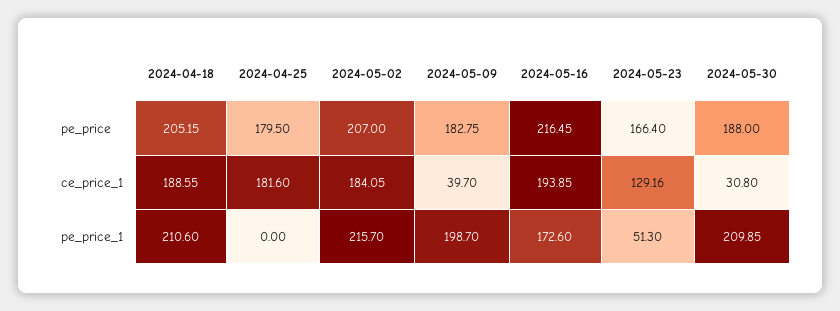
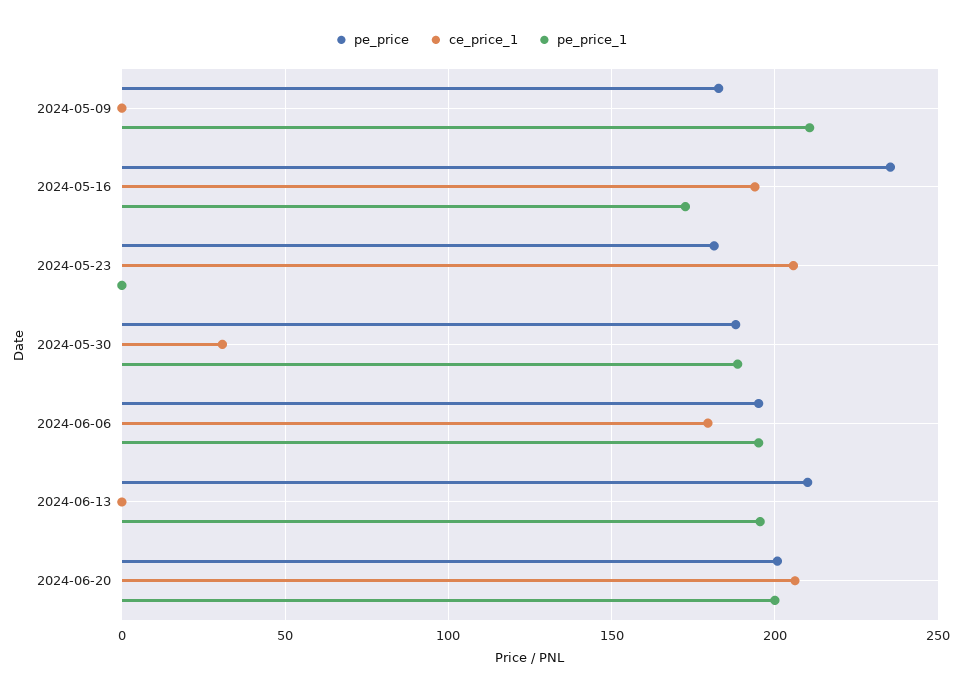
pe_price, 2024-04-18: 205.15 -> none
pe_price, 2024-04-25: 179.5 -> none
pe_price, 2024-05-02: 207 -> none
pe_price, 2024-05-16: 216.45 -> 235
pe_price, 2024-05-23: 166.4 -> 180
ce_price_1, 2024-04-18: 188.55 -> none
ce_price_1, 2024-04-25: 181.6 -> none
ce_price_1, 2024-05-02: 184.05 -> none
ce_price_1, 2024-05-09: 39.7 -> 0
ce_price_1, 2024-05-23: 129.16 -> 205
pe_price_1, 2024-04-18: 210.6 -> none
pe_price_1, 2024-04-25: 0 -> none
pe_price_1, 2024-05-02: 215.7 -> none
pe_price_1, 2024-05-09: 198.7 -> 210
pe_price_1, 2024-05-23: 51.3 -> 0
pe_price_1, 2024-05-30: 209.85 -> 190
pe_price, 2024-06-06: none -> 195
ce_price_1, 2024-06-06: none -> 180
pe_price_1, 2024-06-06: none -> 195
pe_price, 2024-06-13: none -> 210
ce_price_1, 2024-06-13: none -> 0
pe_price_1, 2024-06-13: none -> 195
pe_price, 2024-06-20: none -> 200
ce_price_1, 2024-06-20: none -> 205
pe_price_1, 2024-06-20: none -> 200

